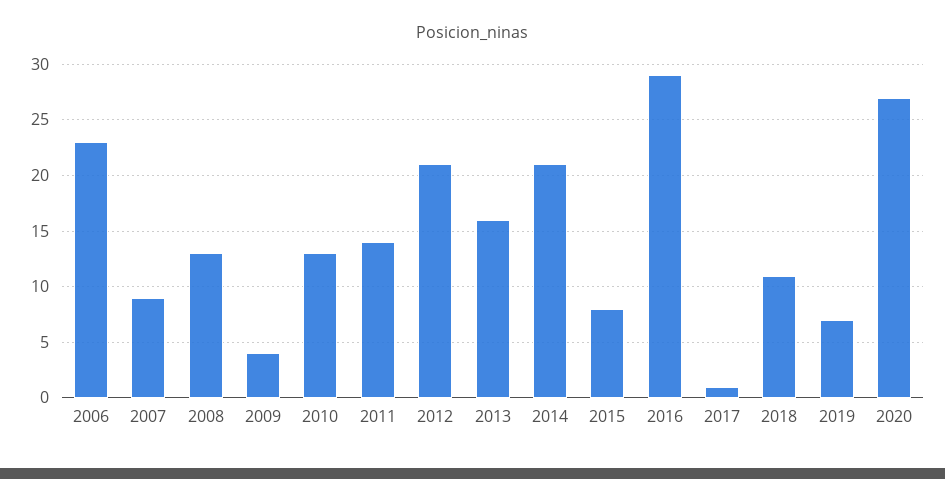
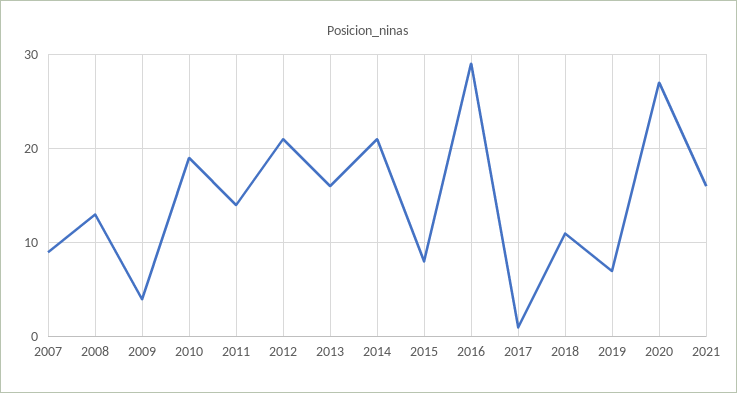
2006: 23 -> none
2010: 13 -> 19
2021: none -> 16

